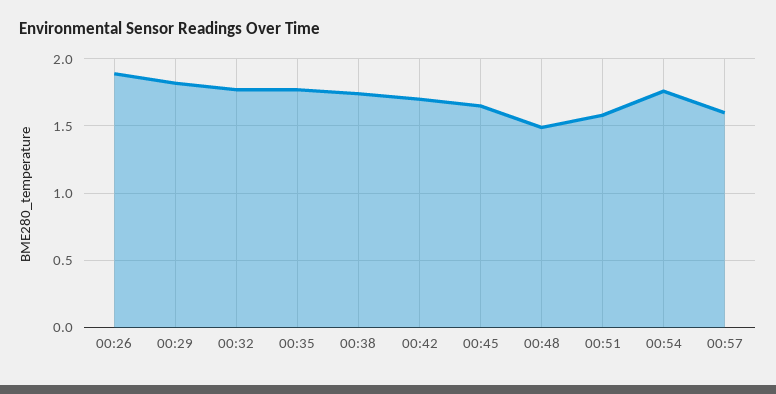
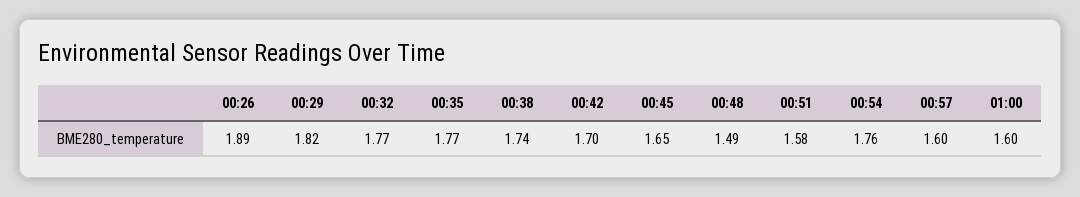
01:00: none -> 1.6

